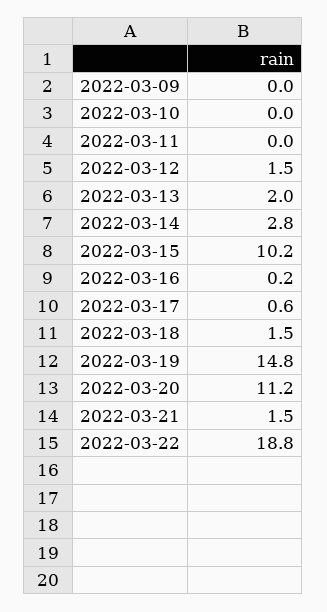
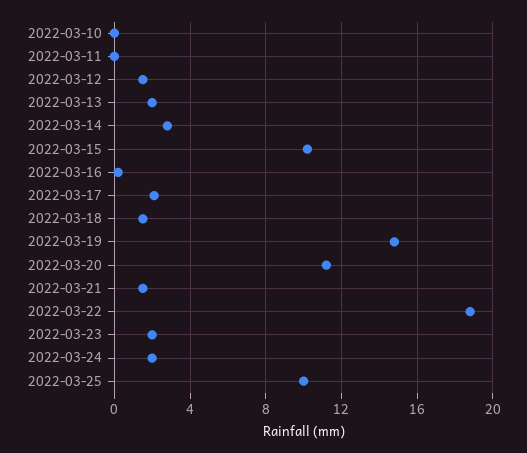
2022-03-09: 0 -> none
2022-03-17: 0.6 -> 2
2022-03-23: none -> 2
2022-03-24: none -> 2
2022-03-25: none -> 10

